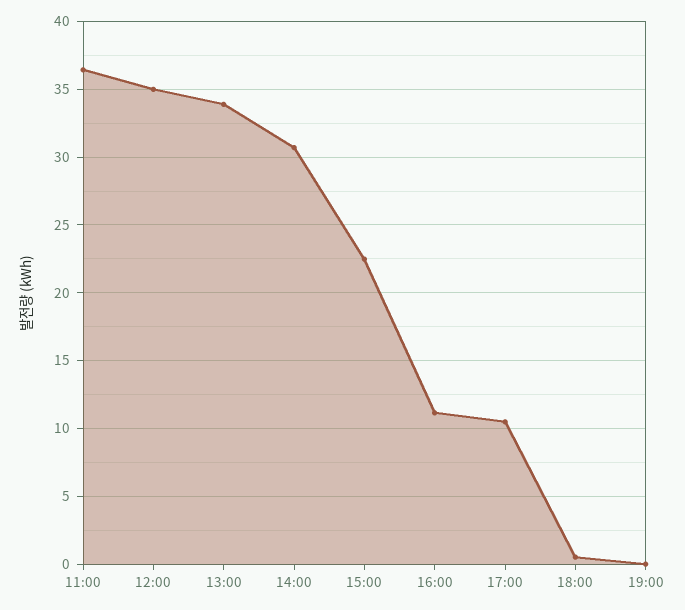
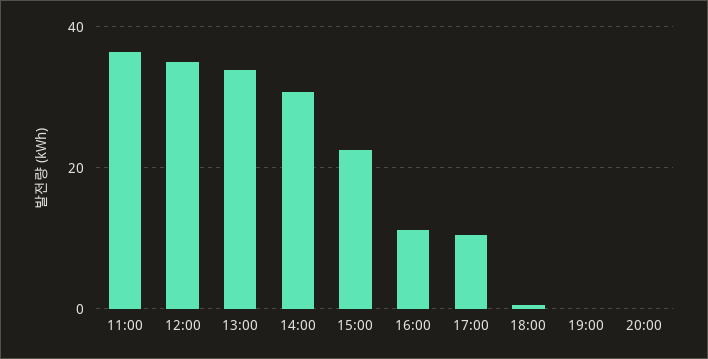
20:00: none -> 0

